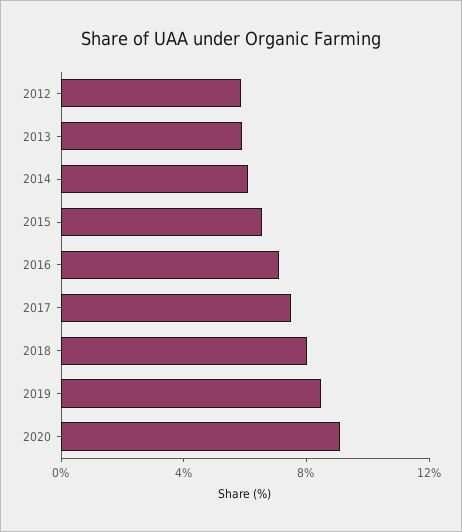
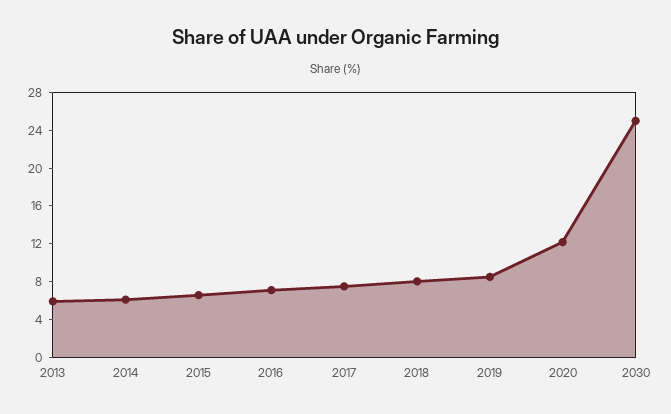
2012: 6 -> none
2020: 9 -> 12
2030: none -> 25

